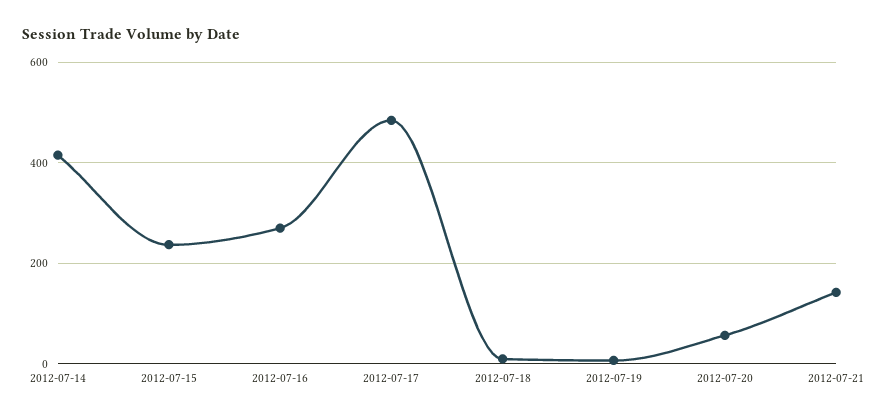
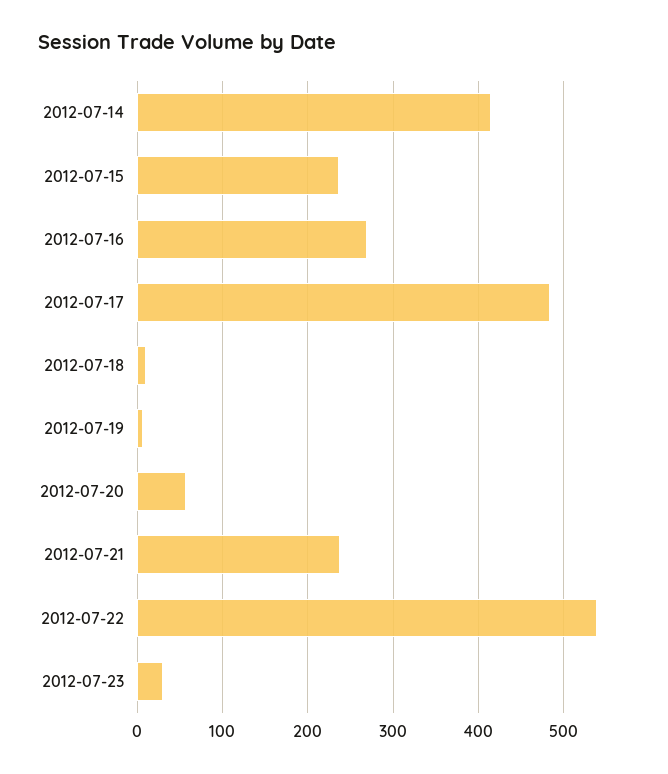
2012-07-21: 140 -> 240
2012-07-22: none -> 540
2012-07-23: none -> 30

